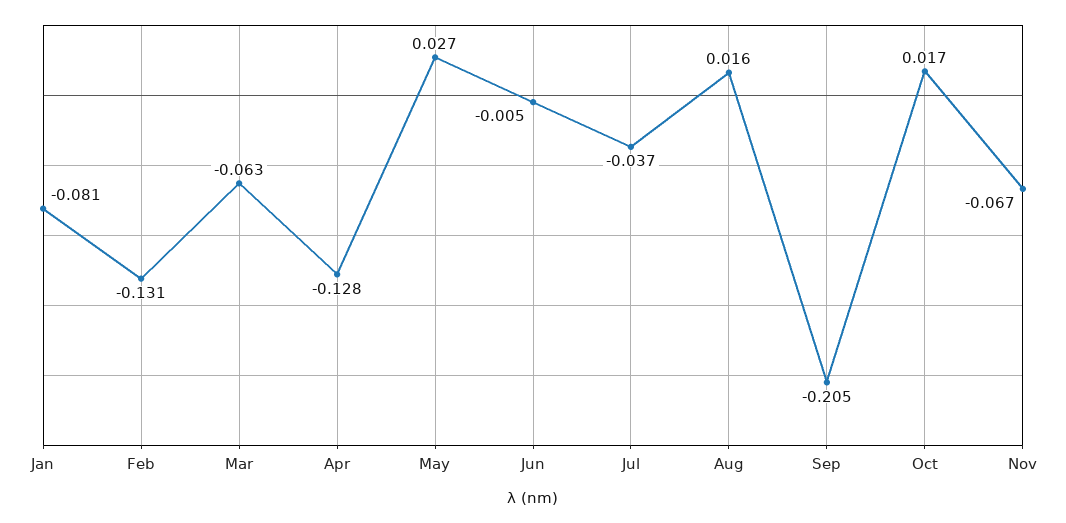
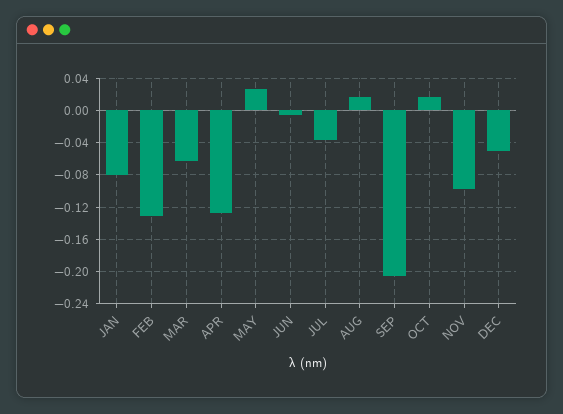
Nov: -0.067 -> -0.1
DEC: none -> -0.05

